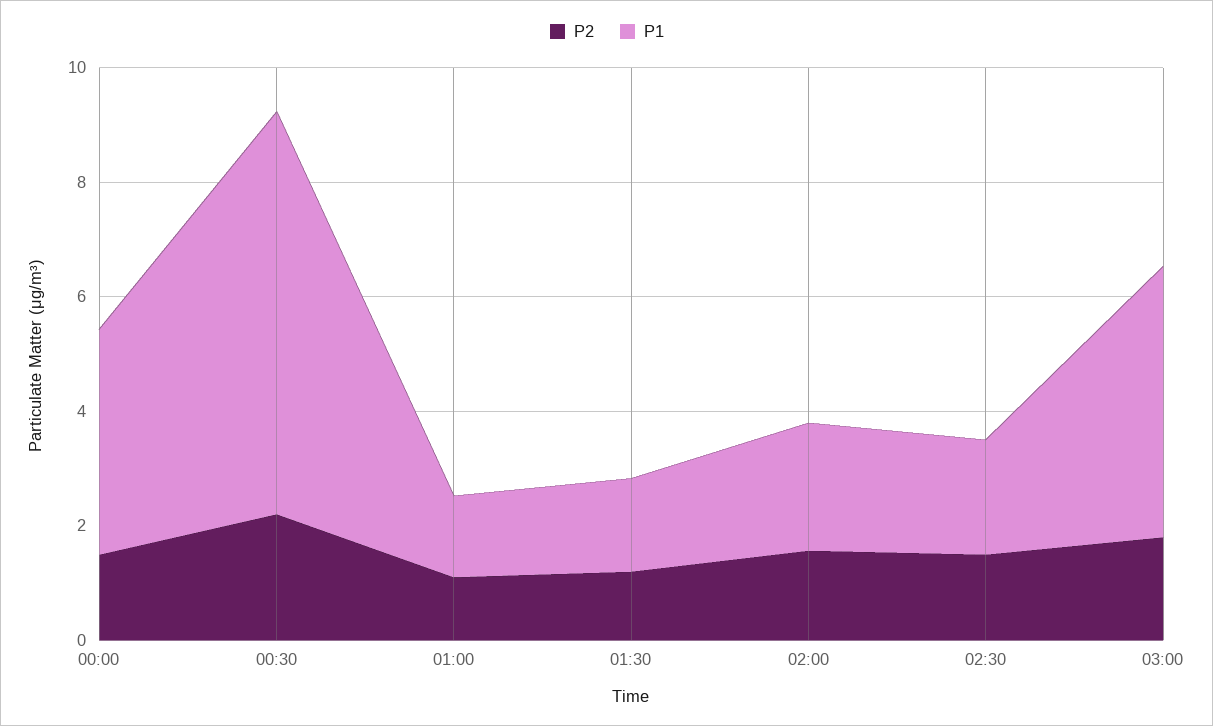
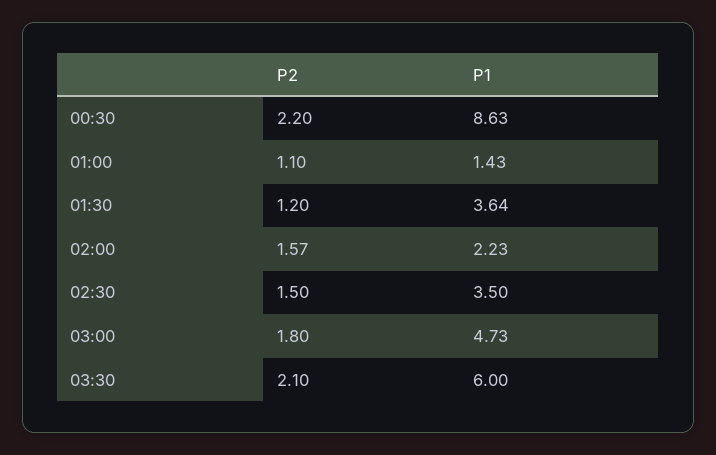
P2, 00:00: 1.5 -> none
P1, 00:00: 4 -> none
P1, 00:30: 7 -> 8.63
P1, 01:30: 1.5 -> 3.64
P1, 02:30: 2 -> 3.5
P2, 03:30: none -> 2.1
P1, 03:30: none -> 6

